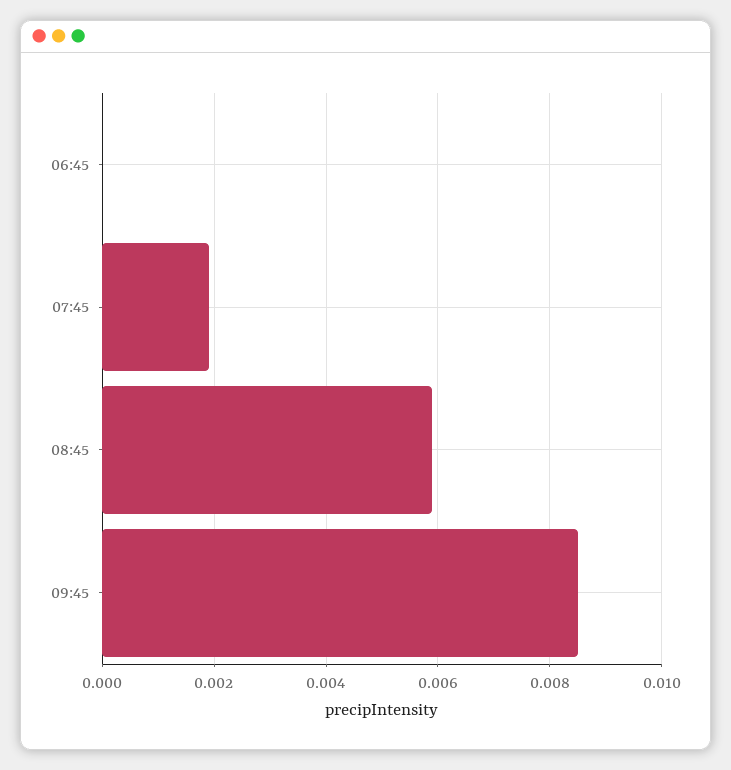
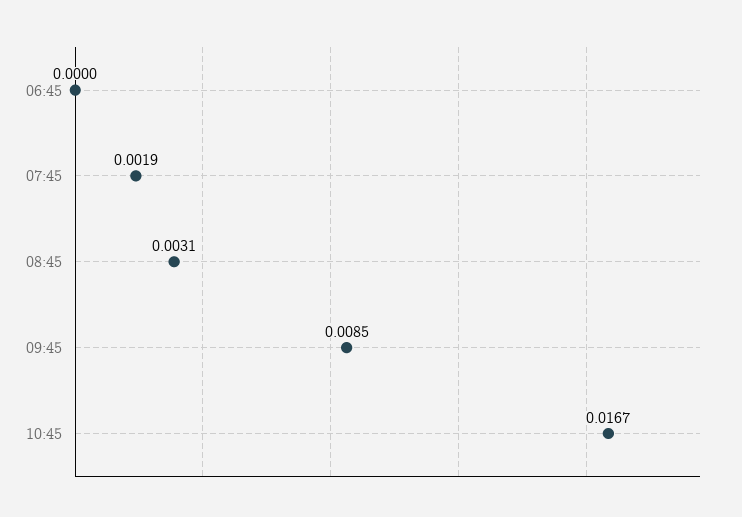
08:45: 0.006 -> 0.0031
10:45: none -> 0.0167

